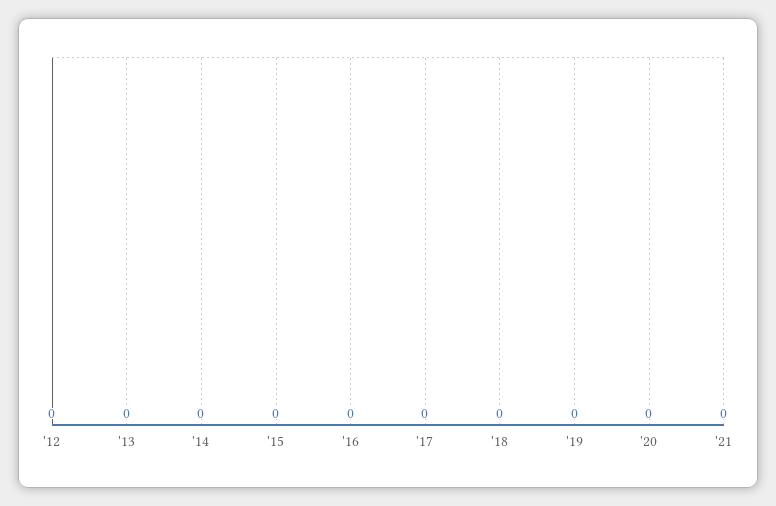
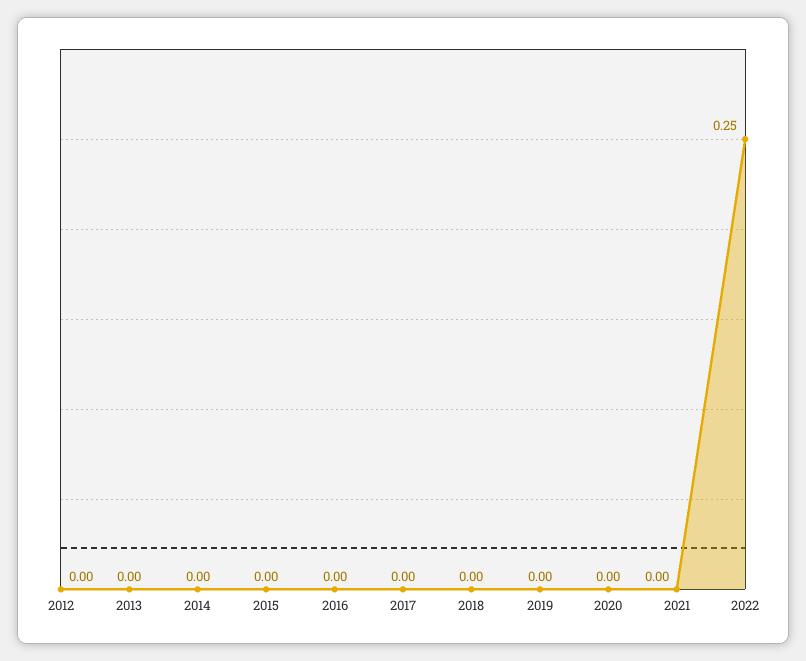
2022: none -> 0.25

